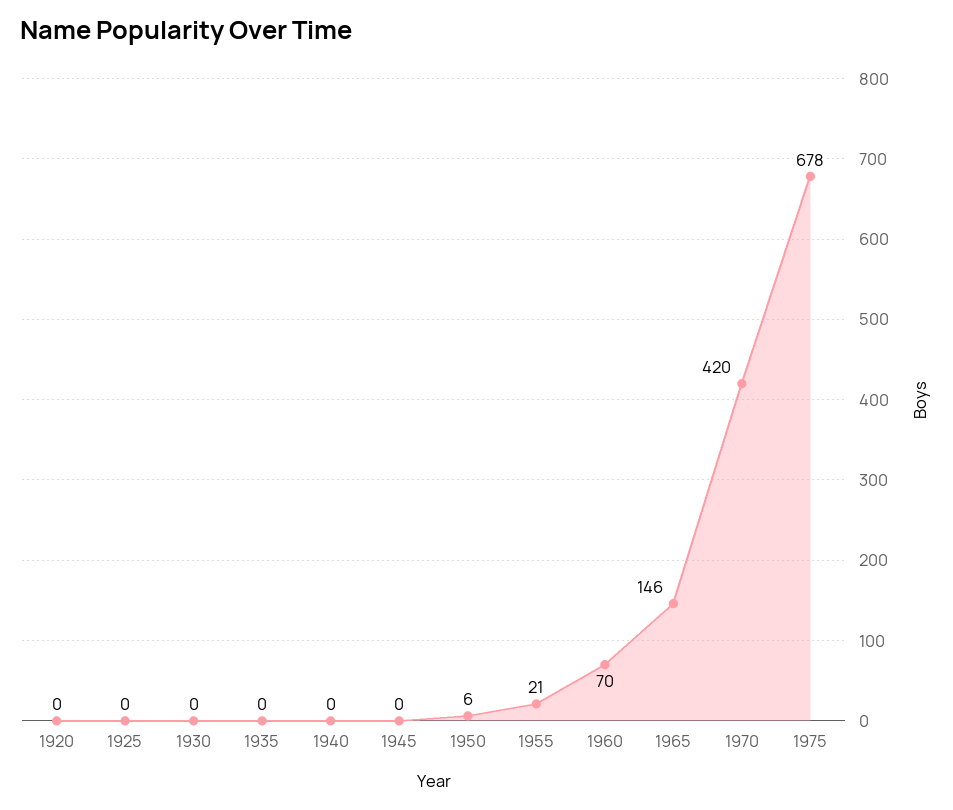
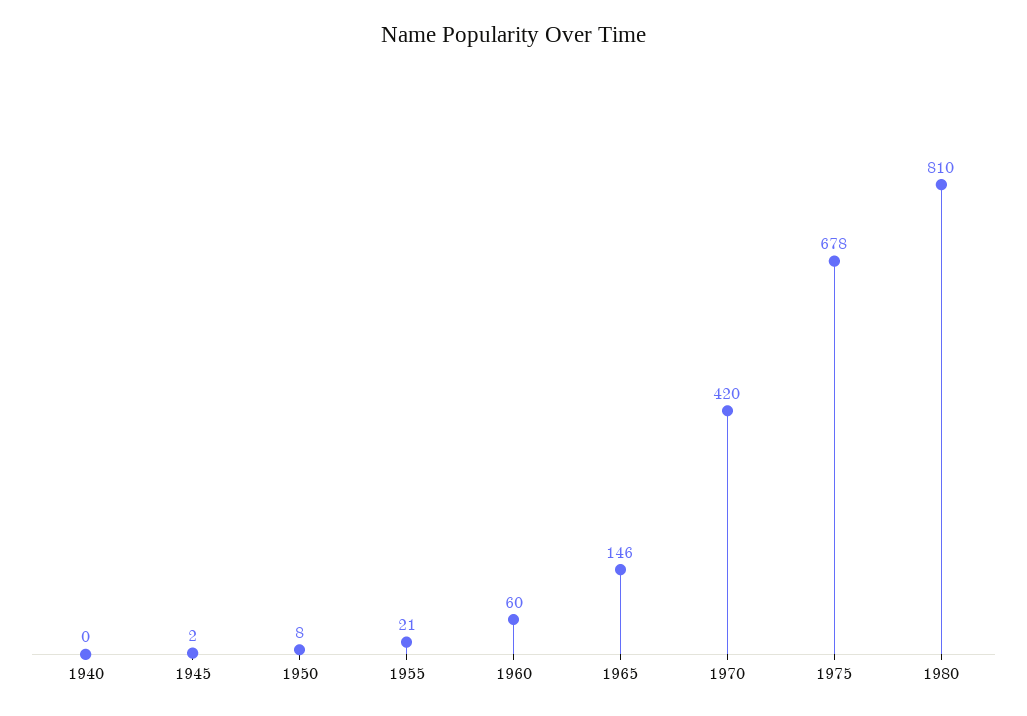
1920: 0 -> none
1925: 0 -> none
1930: 0 -> none
1935: 0 -> none
1945: 0 -> 2
1950: 6 -> 8
1960: 70 -> 60
1980: none -> 810

